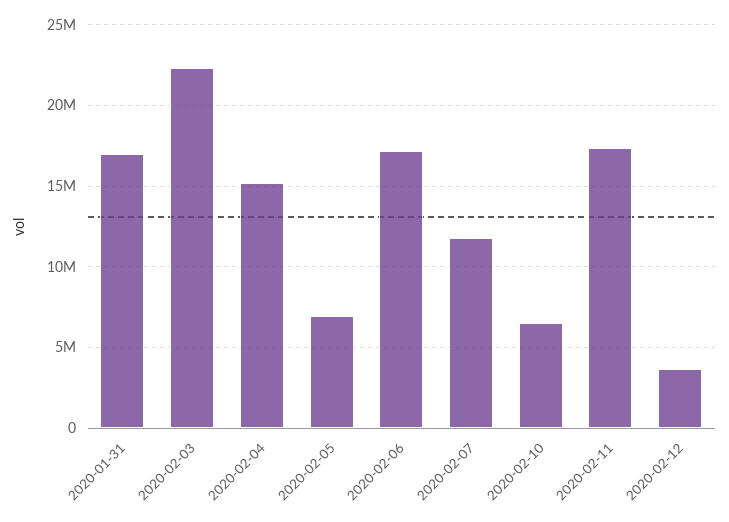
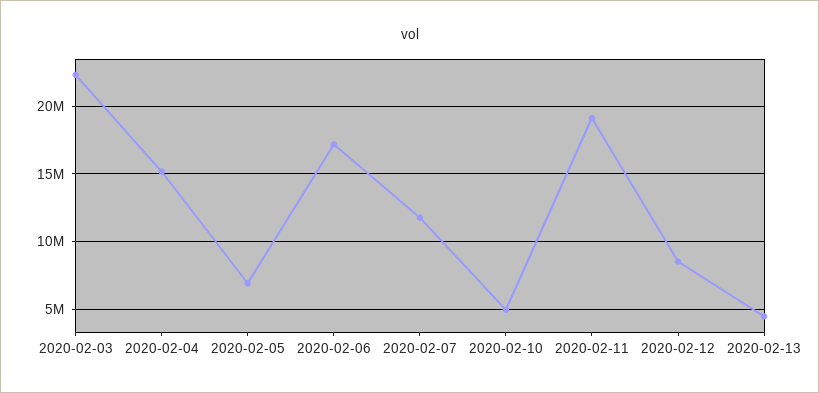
2020-01-31: 17000000 -> none
2020-02-10: 6500000 -> 5000000
2020-02-11: 17500000 -> 19000000
2020-02-12: 3500000 -> 8500000
2020-02-13: none -> 4500000

